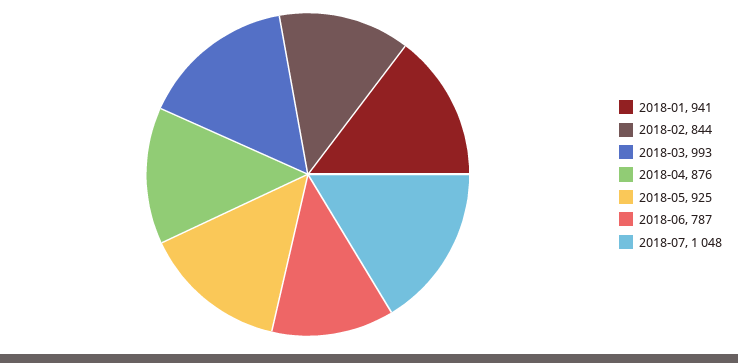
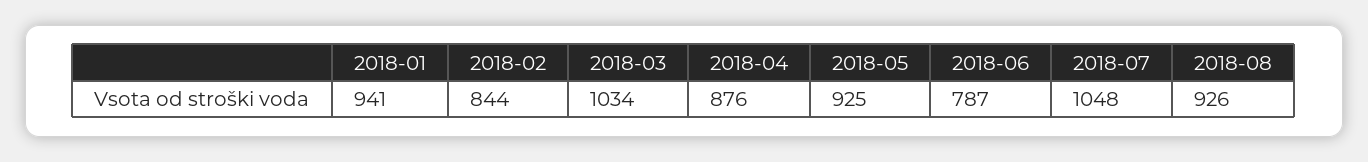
2018-03: 993 -> 1034
2018-08: none -> 926

